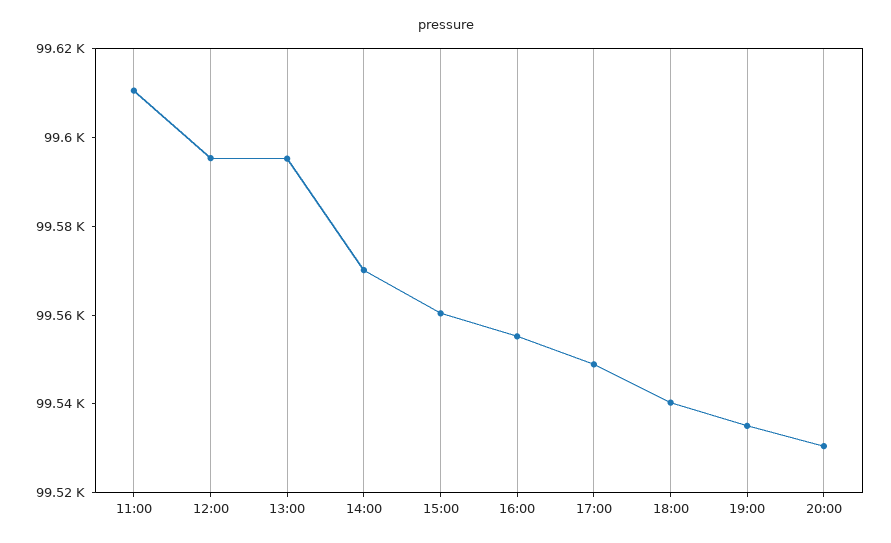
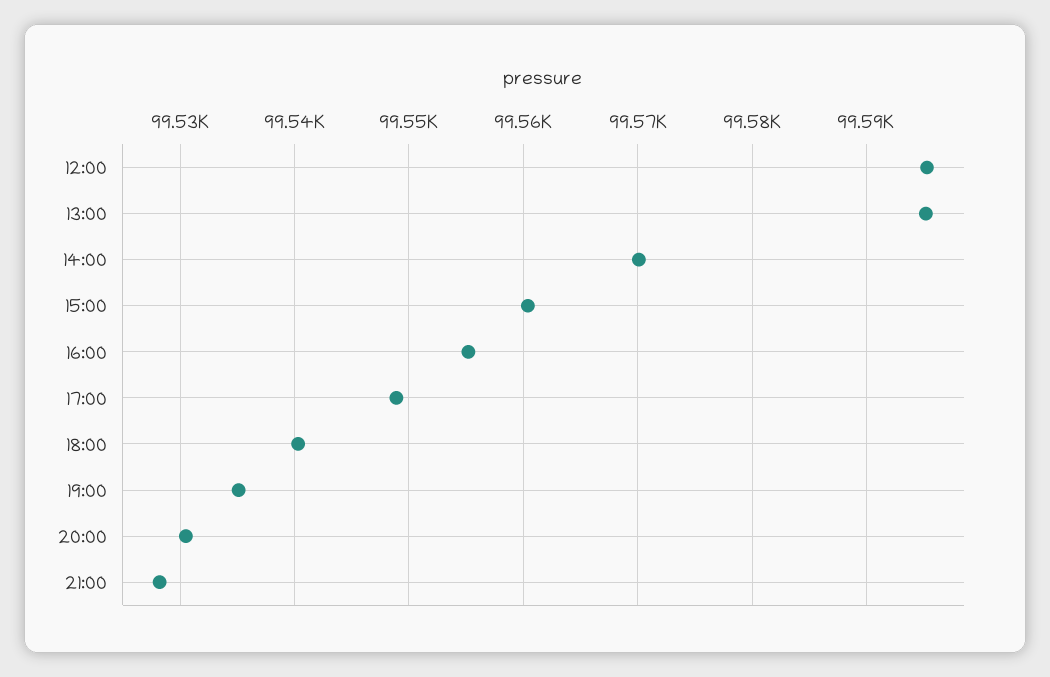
11:00: 99610 -> none
21:00: none -> 99528

